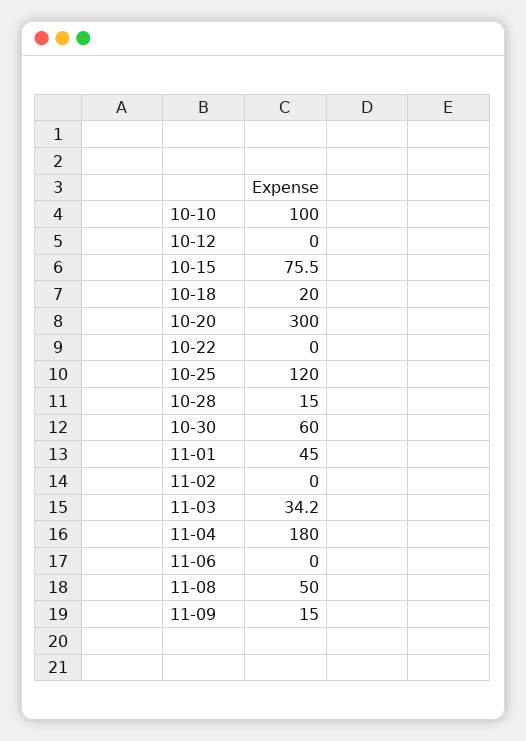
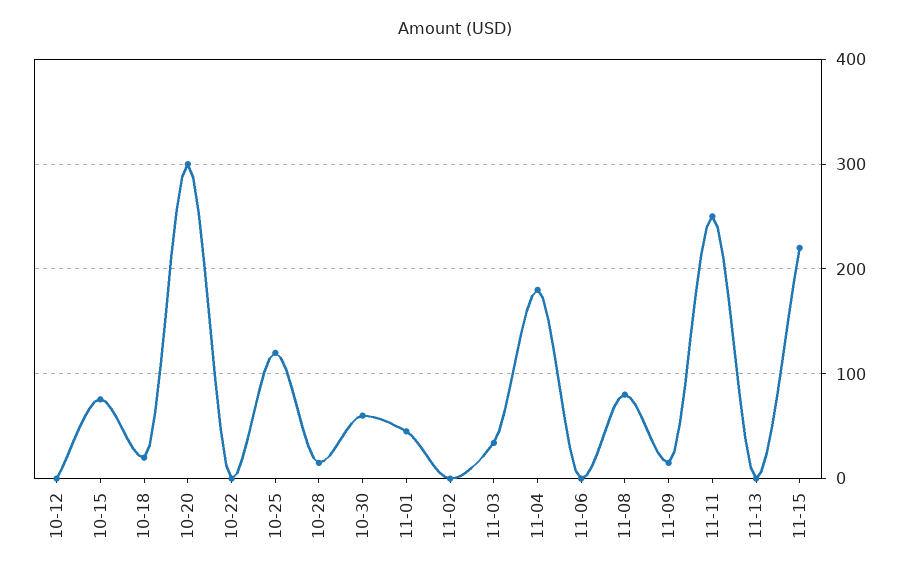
10-10: 100 -> none
11-08: 50 -> 80
11-11: none -> 250
11-13: none -> 0
11-15: none -> 220

